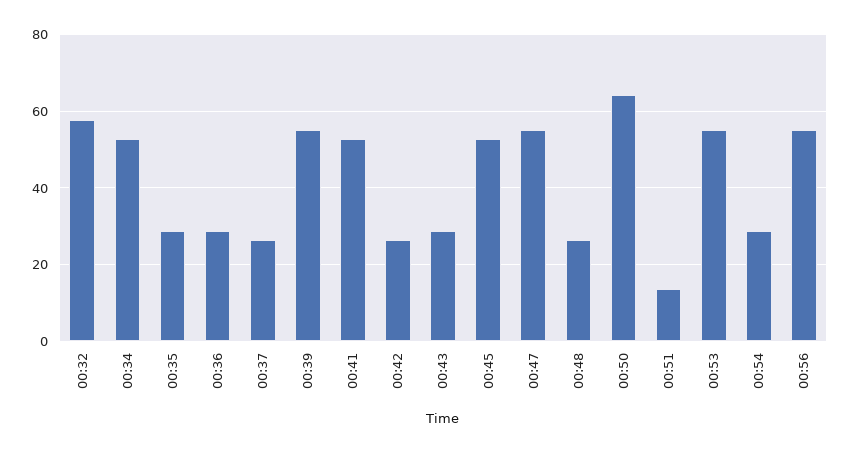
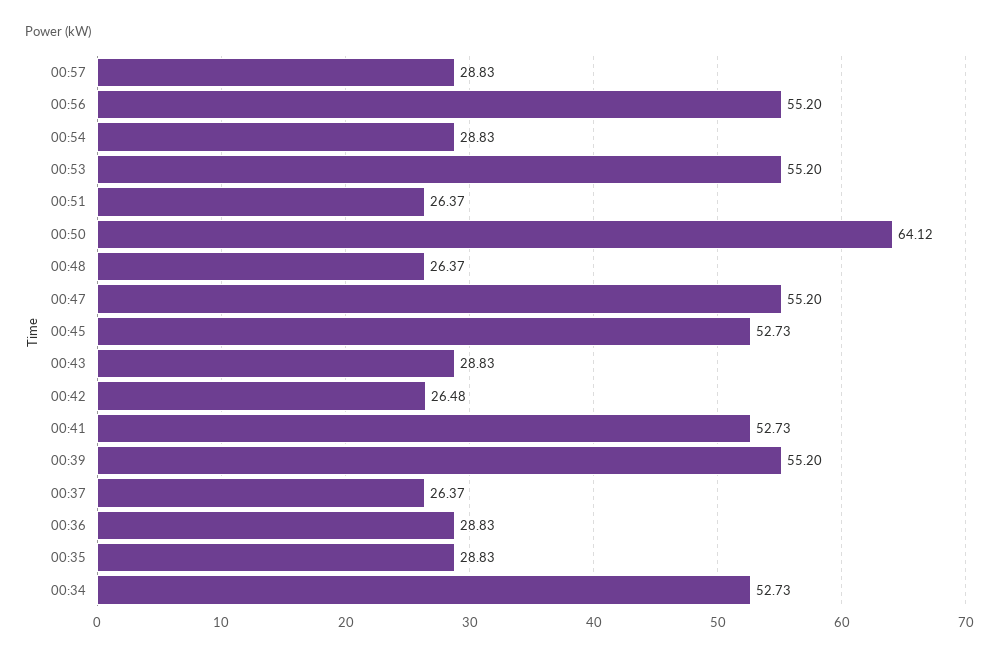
00:32: 58 -> none
00:51: 14 -> 26.37
00:57: none -> 28.83

